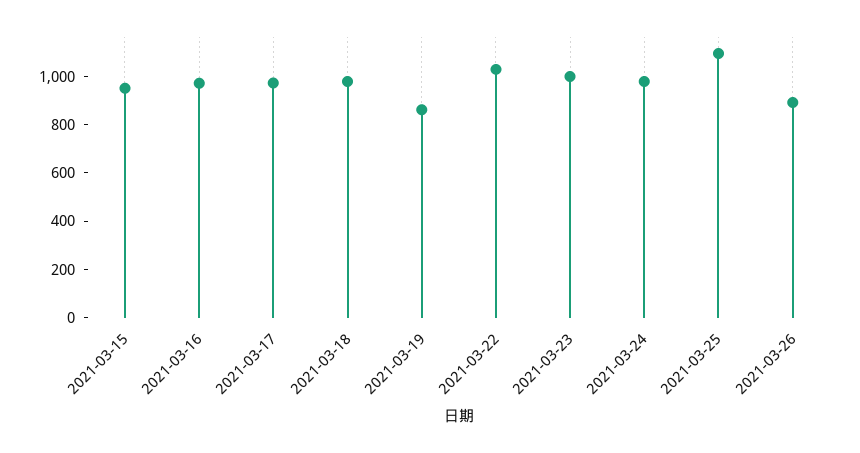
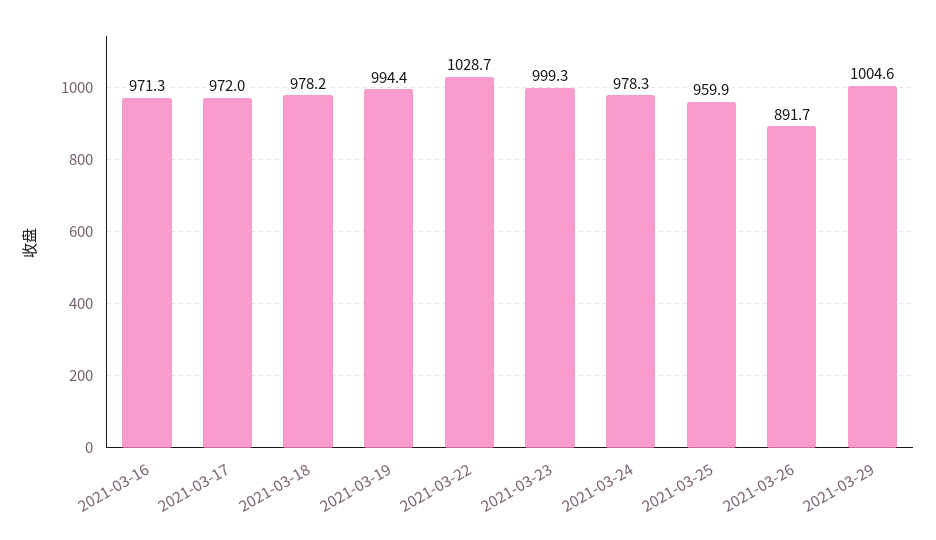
2021-03-15: 950 -> none
2021-03-19: 850 -> 994.4
2021-03-25: 1100 -> 959.9
2021-03-29: none -> 1004.6

